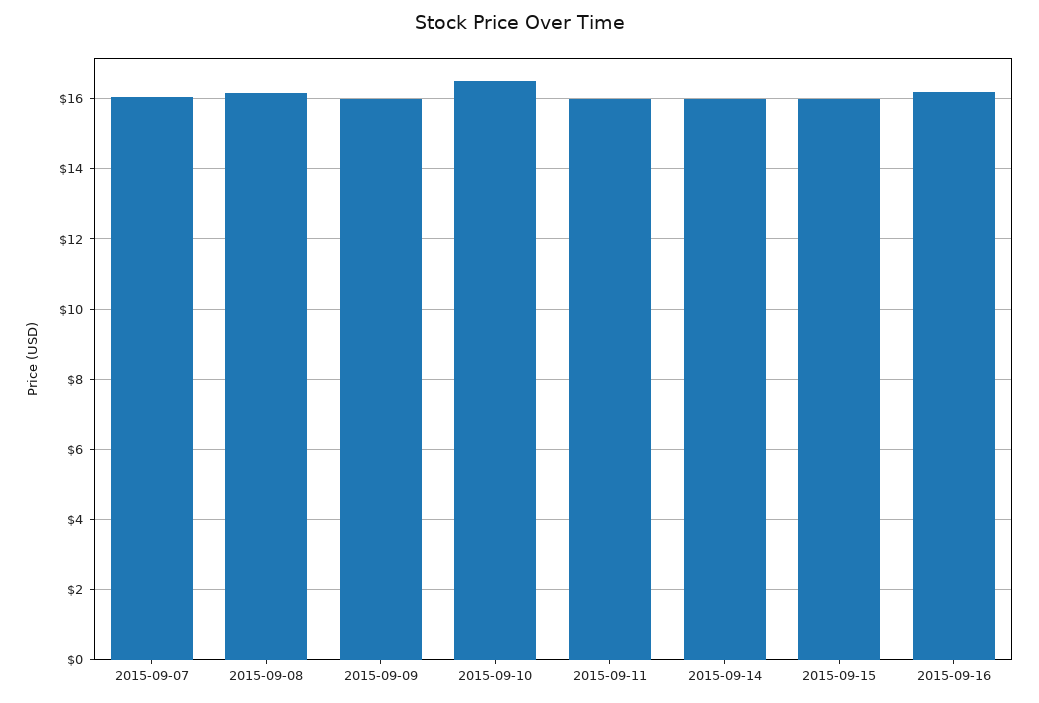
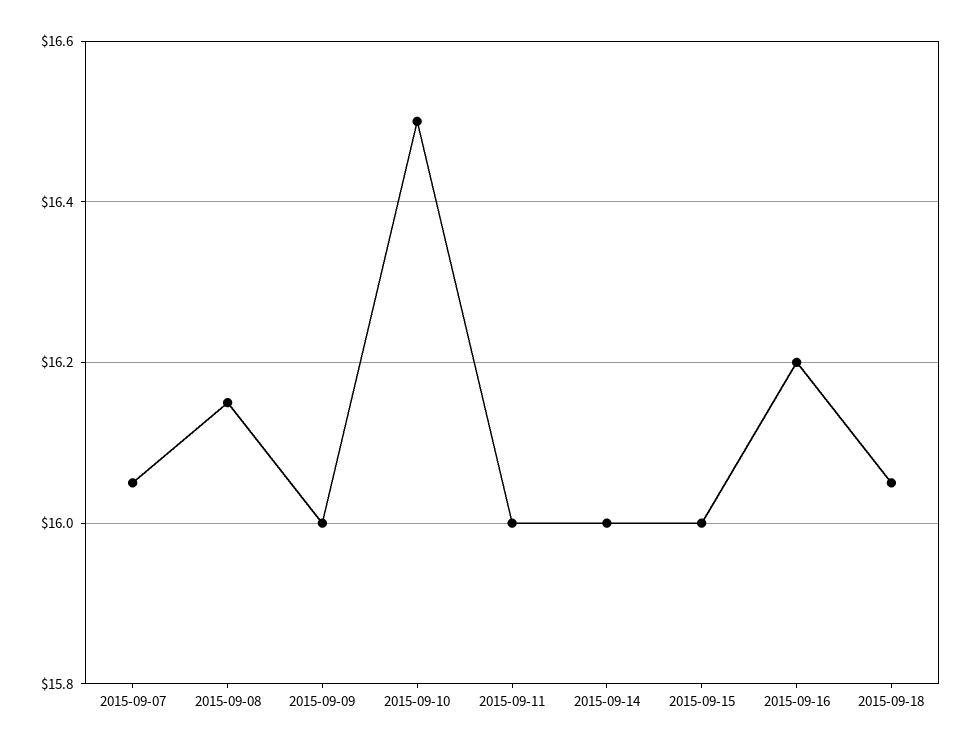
2015-09-18: none -> 16.05

